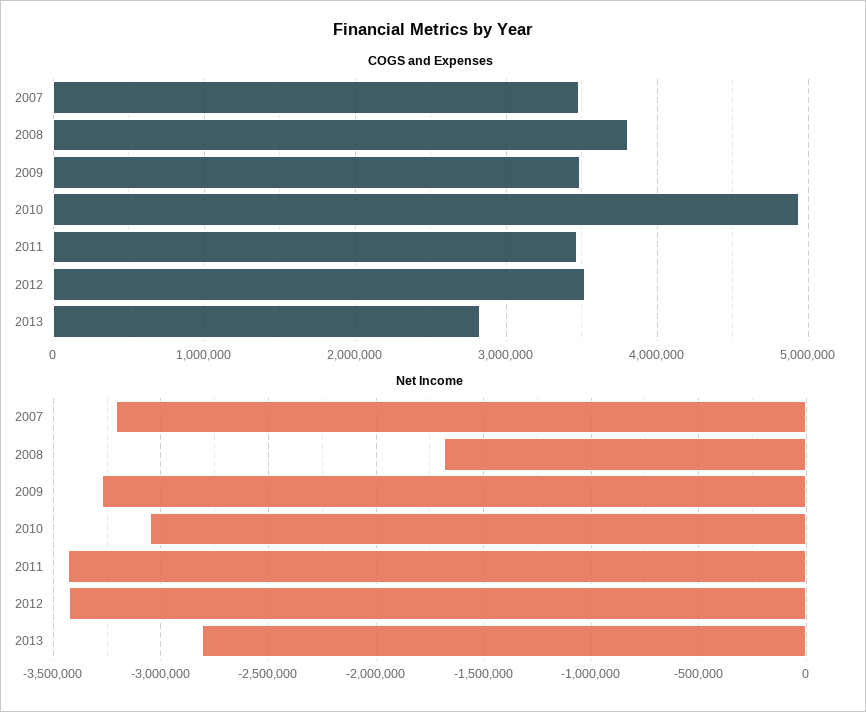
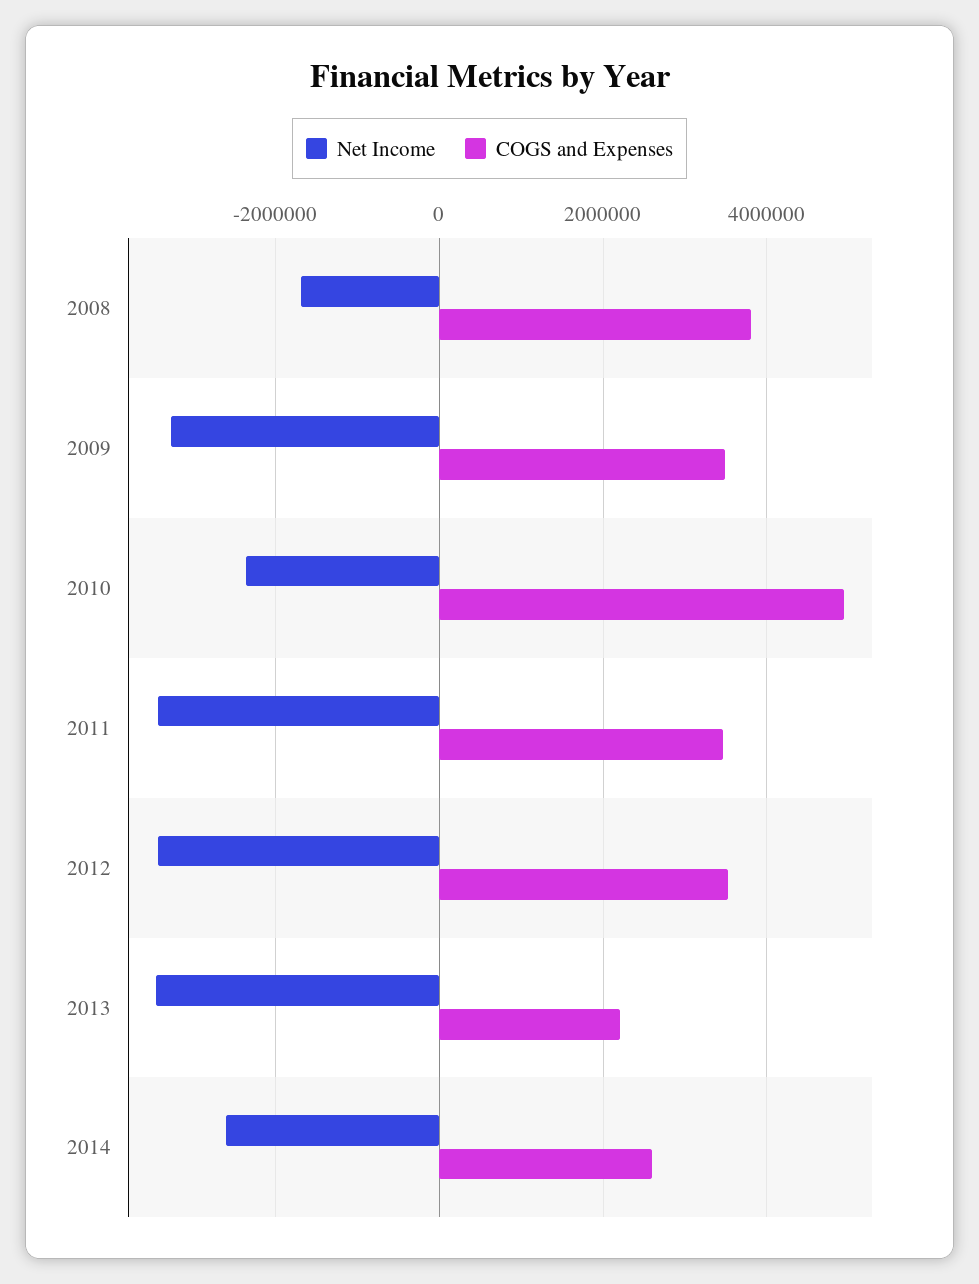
COGS and Expenses, 2007: 3500000 -> none
COGS and Expenses, 2013: 2800000 -> 2200000
Net Income, 2007: -3200000 -> none
Net Income, 2010: -3050000 -> -2400000
Net Income, 2013: -2800000 -> -3400000
Net Income, 2014: none -> -2600000
COGS and Expenses, 2014: none -> 2600000

